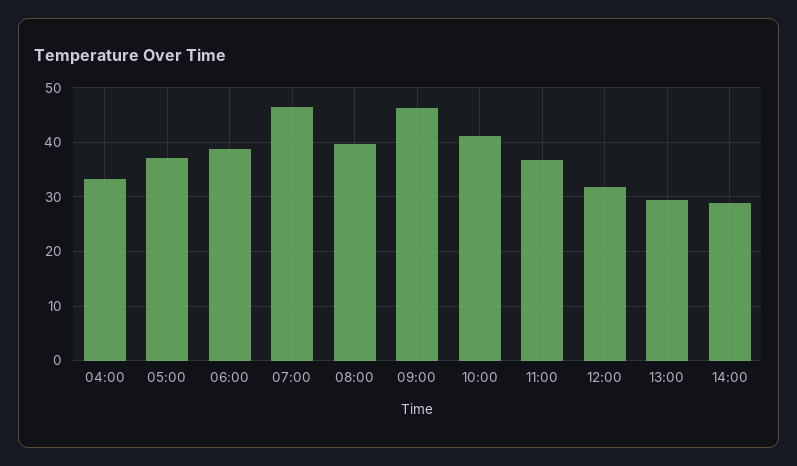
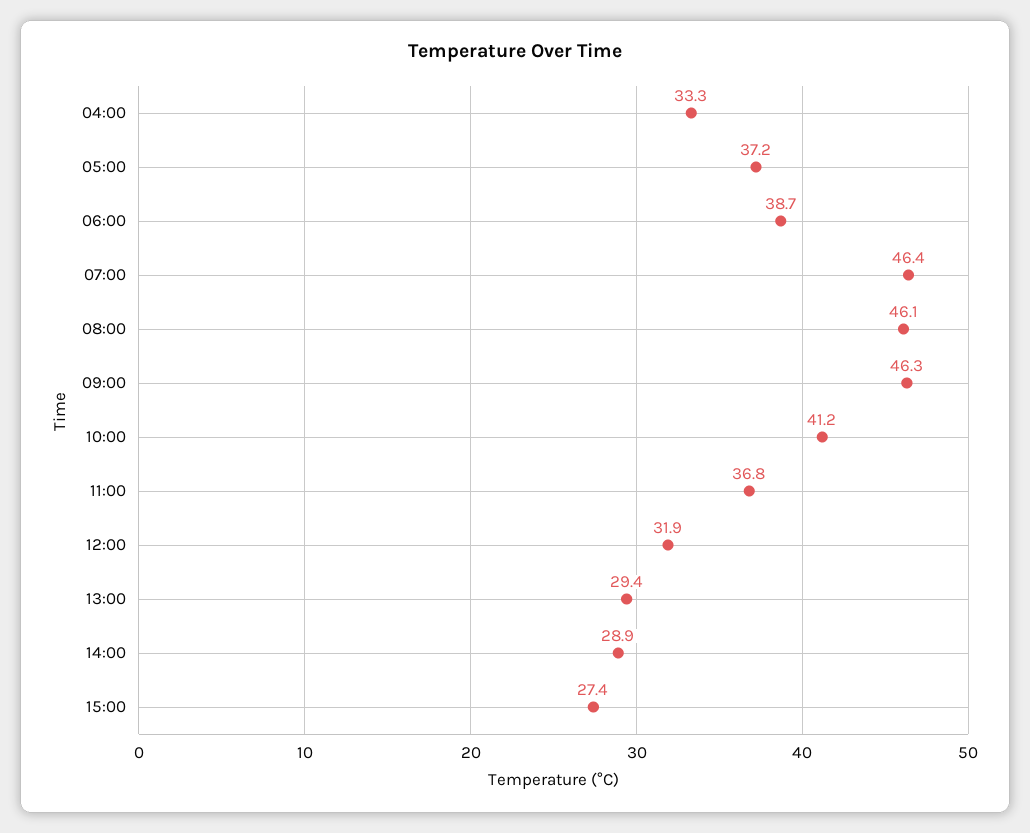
08:00: 40 -> 46.1
15:00: none -> 27.4

